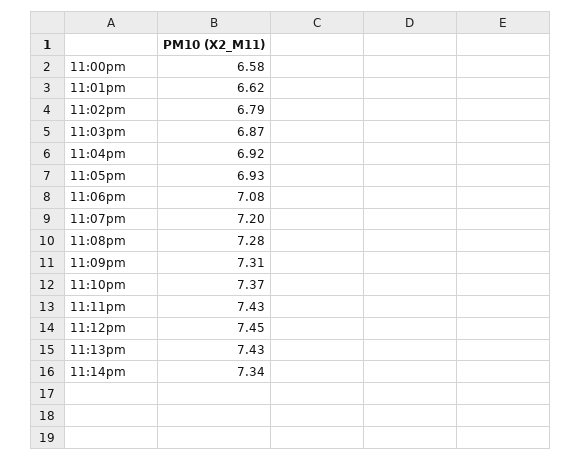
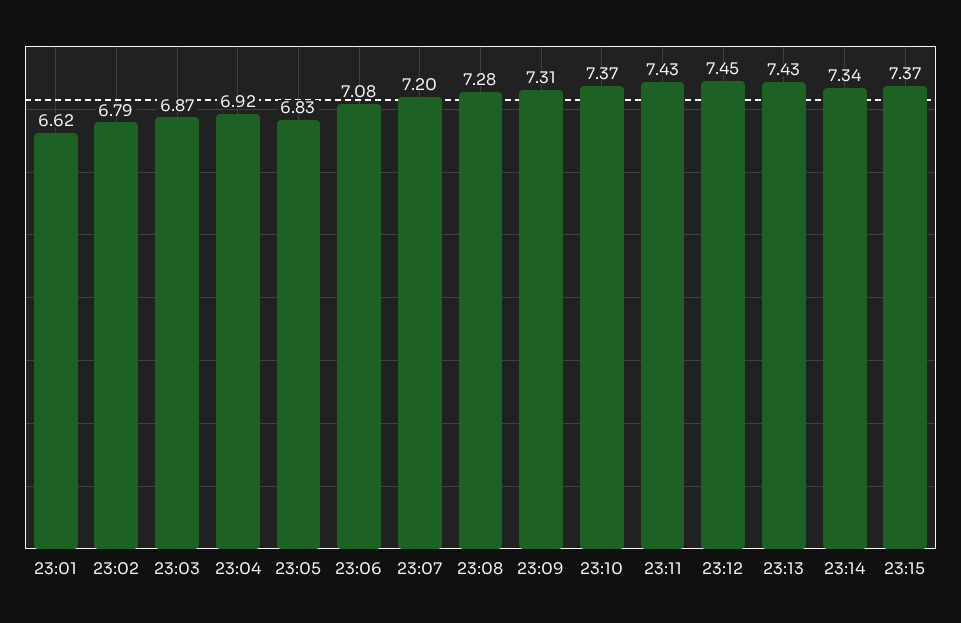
11:00pm: 6.58 -> none
11:05pm: 6.93 -> 6.83
23:15: none -> 7.37

